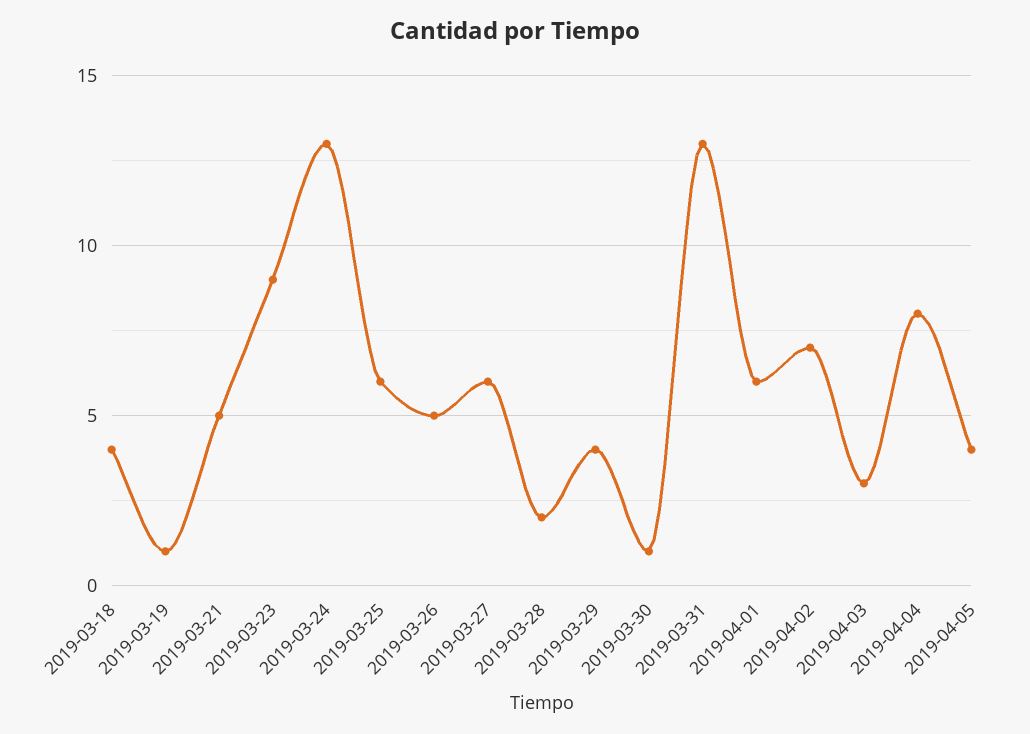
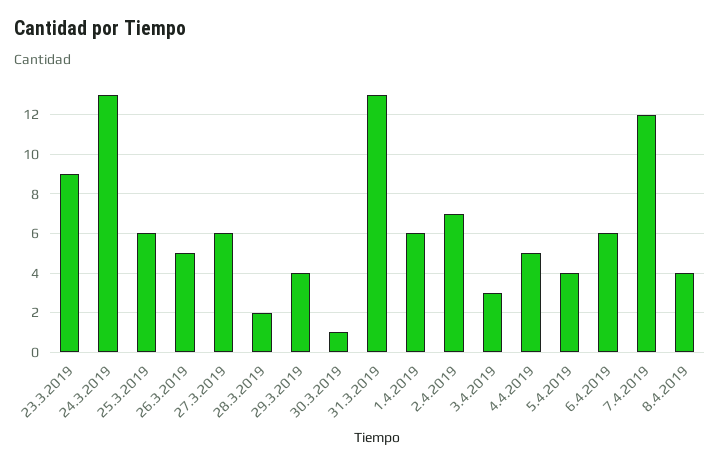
2019-03-18: 4 -> none
2019-03-19: 1 -> none
2019-03-21: 5 -> none
2019-04-04: 8 -> 5
6.4.2019: none -> 6
7.4.2019: none -> 12
8.4.2019: none -> 4

